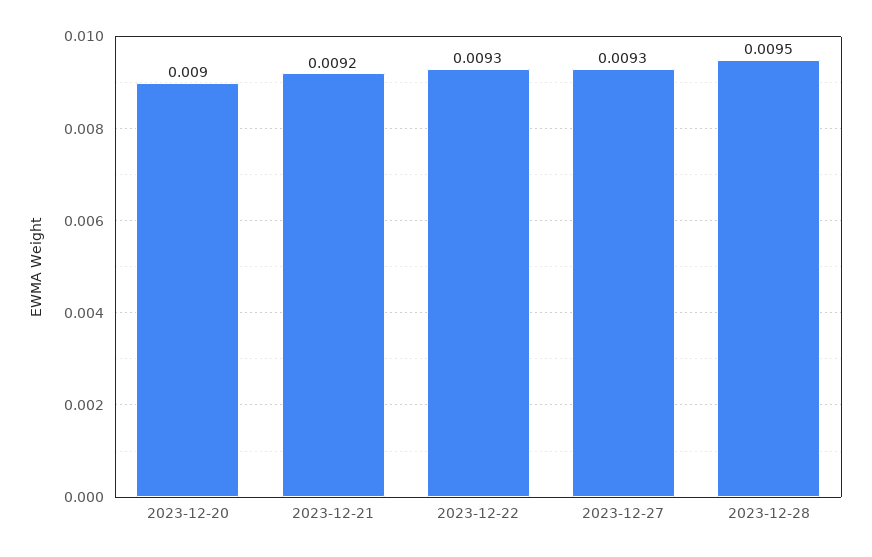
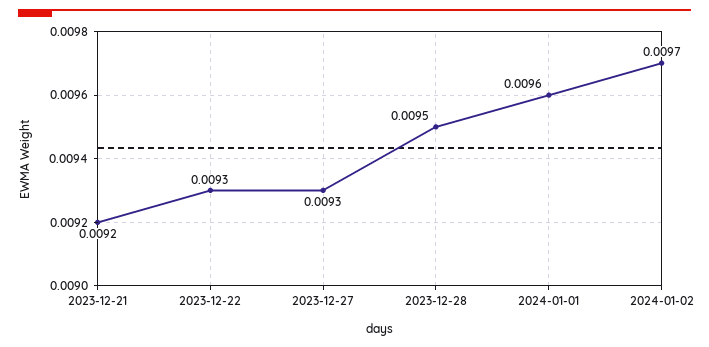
2023-12-20: 0.009 -> none
2024-01-01: none -> 0.0096
2024-01-02: none -> 0.0097

